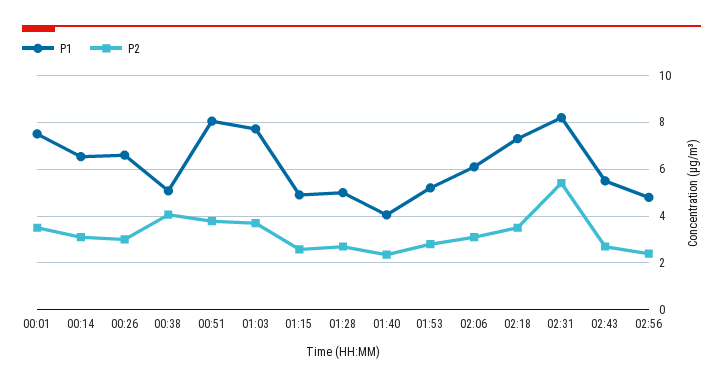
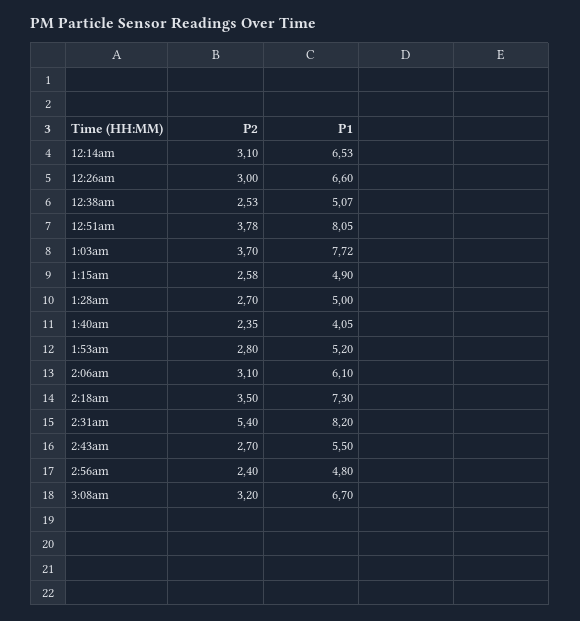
P1, 00:01: 7.5 -> none
P2, 00:01: 3.5 -> none
P2, 00:38: 4 -> 2.53
P2, 3:08am: none -> 3.2
P1, 3:08am: none -> 6.7

